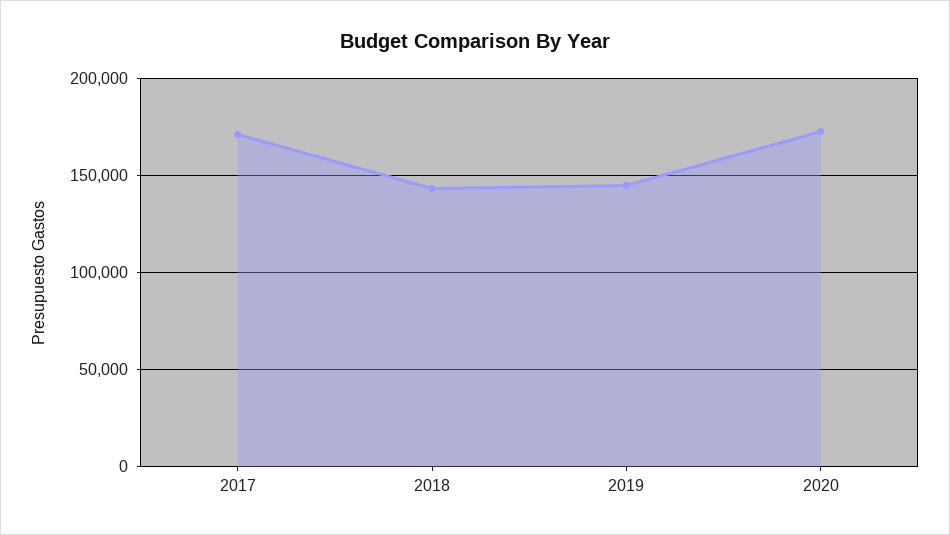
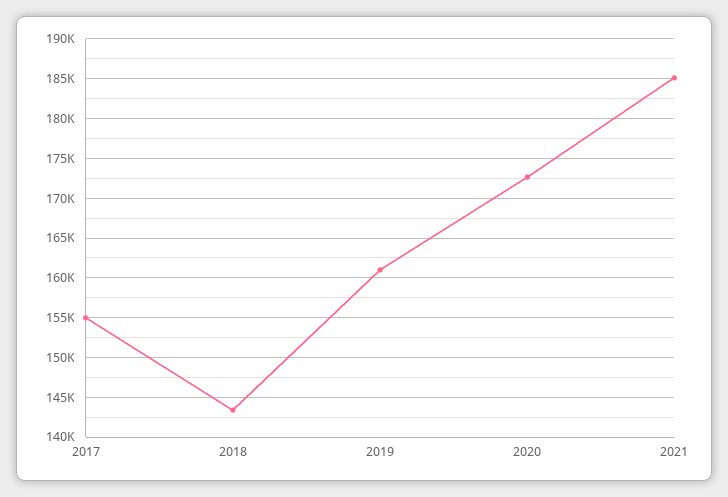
2017: 170000 -> 155000
2019: 145000 -> 161000
2021: none -> 185000

